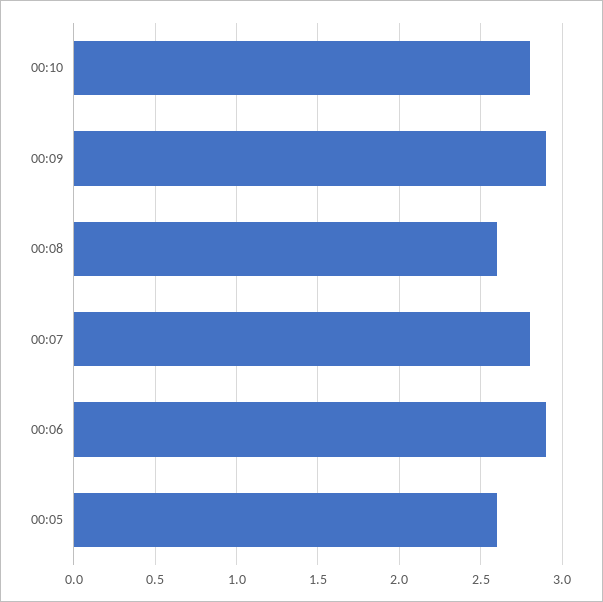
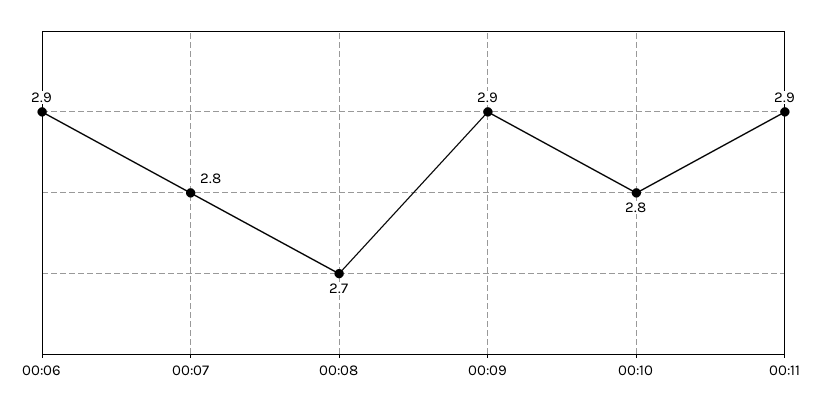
00:08: 2.6 -> 2.7
00:05: 2.6 -> none
00:11: none -> 2.9

